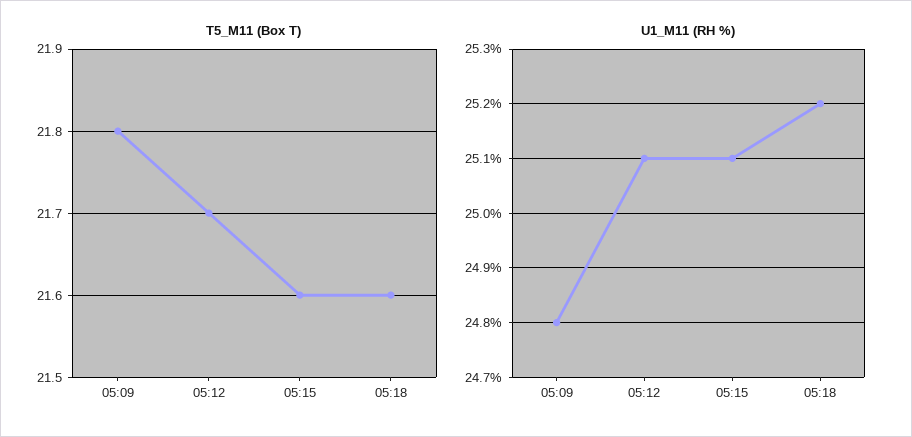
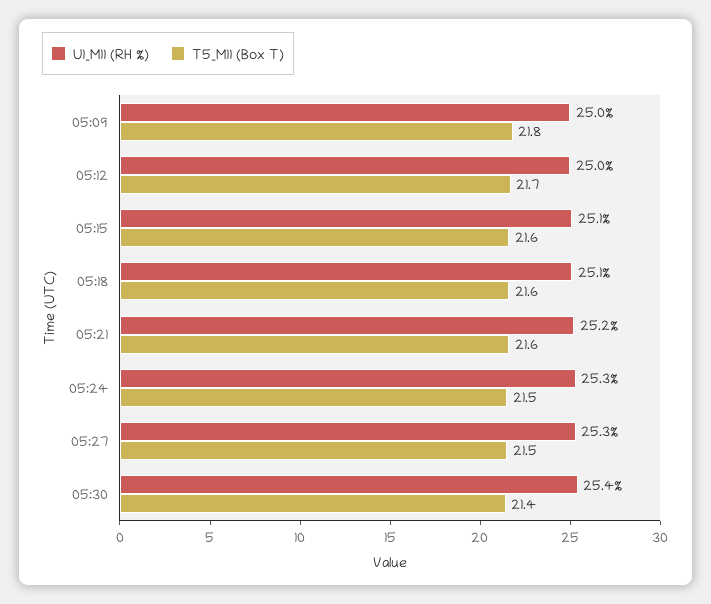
U1_M11 (RH %), 05:09: 24.8 -> 25
U1_M11 (RH %), 05:12: 25.1 -> 25
U1_M11 (RH %), 05:18: 25.2 -> 25.1
U1_M11 (RH %), 05:21: none -> 25.2
T5_M11 (Box T), 05:21: none -> 21.6
U1_M11 (RH %), 05:24: none -> 25.3
T5_M11 (Box T), 05:24: none -> 21.5
U1_M11 (RH %), 05:27: none -> 25.3
T5_M11 (Box T), 05:27: none -> 21.5
U1_M11 (RH %), 05:30: none -> 25.4
T5_M11 (Box T), 05:30: none -> 21.4

